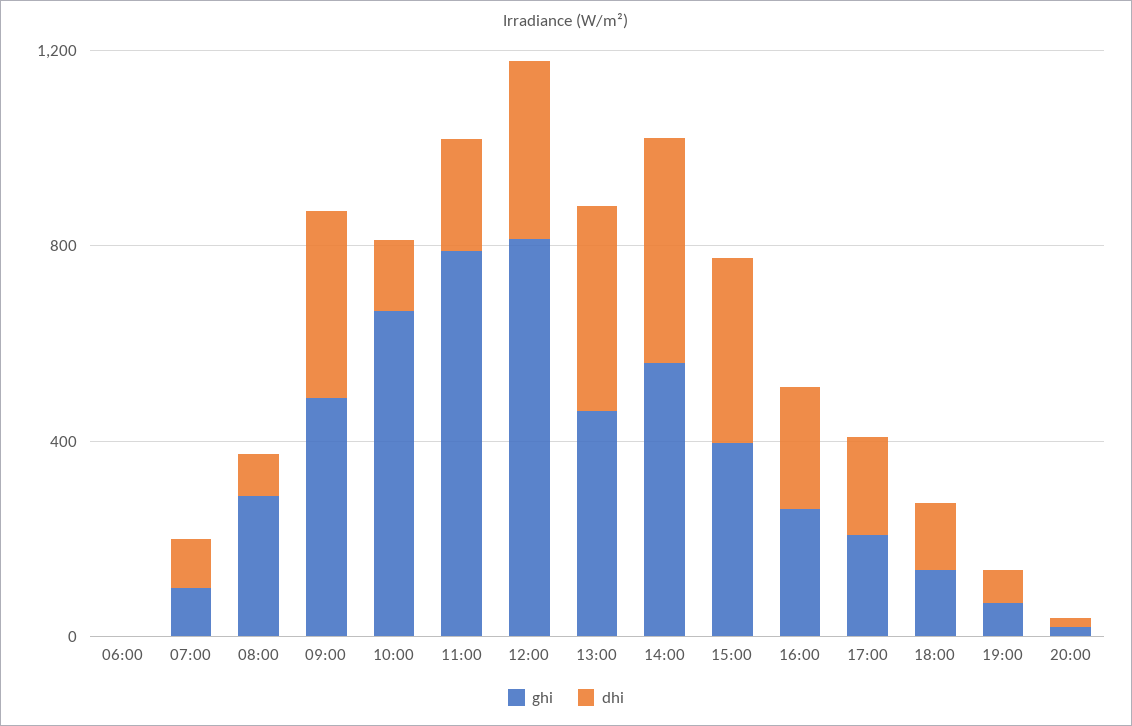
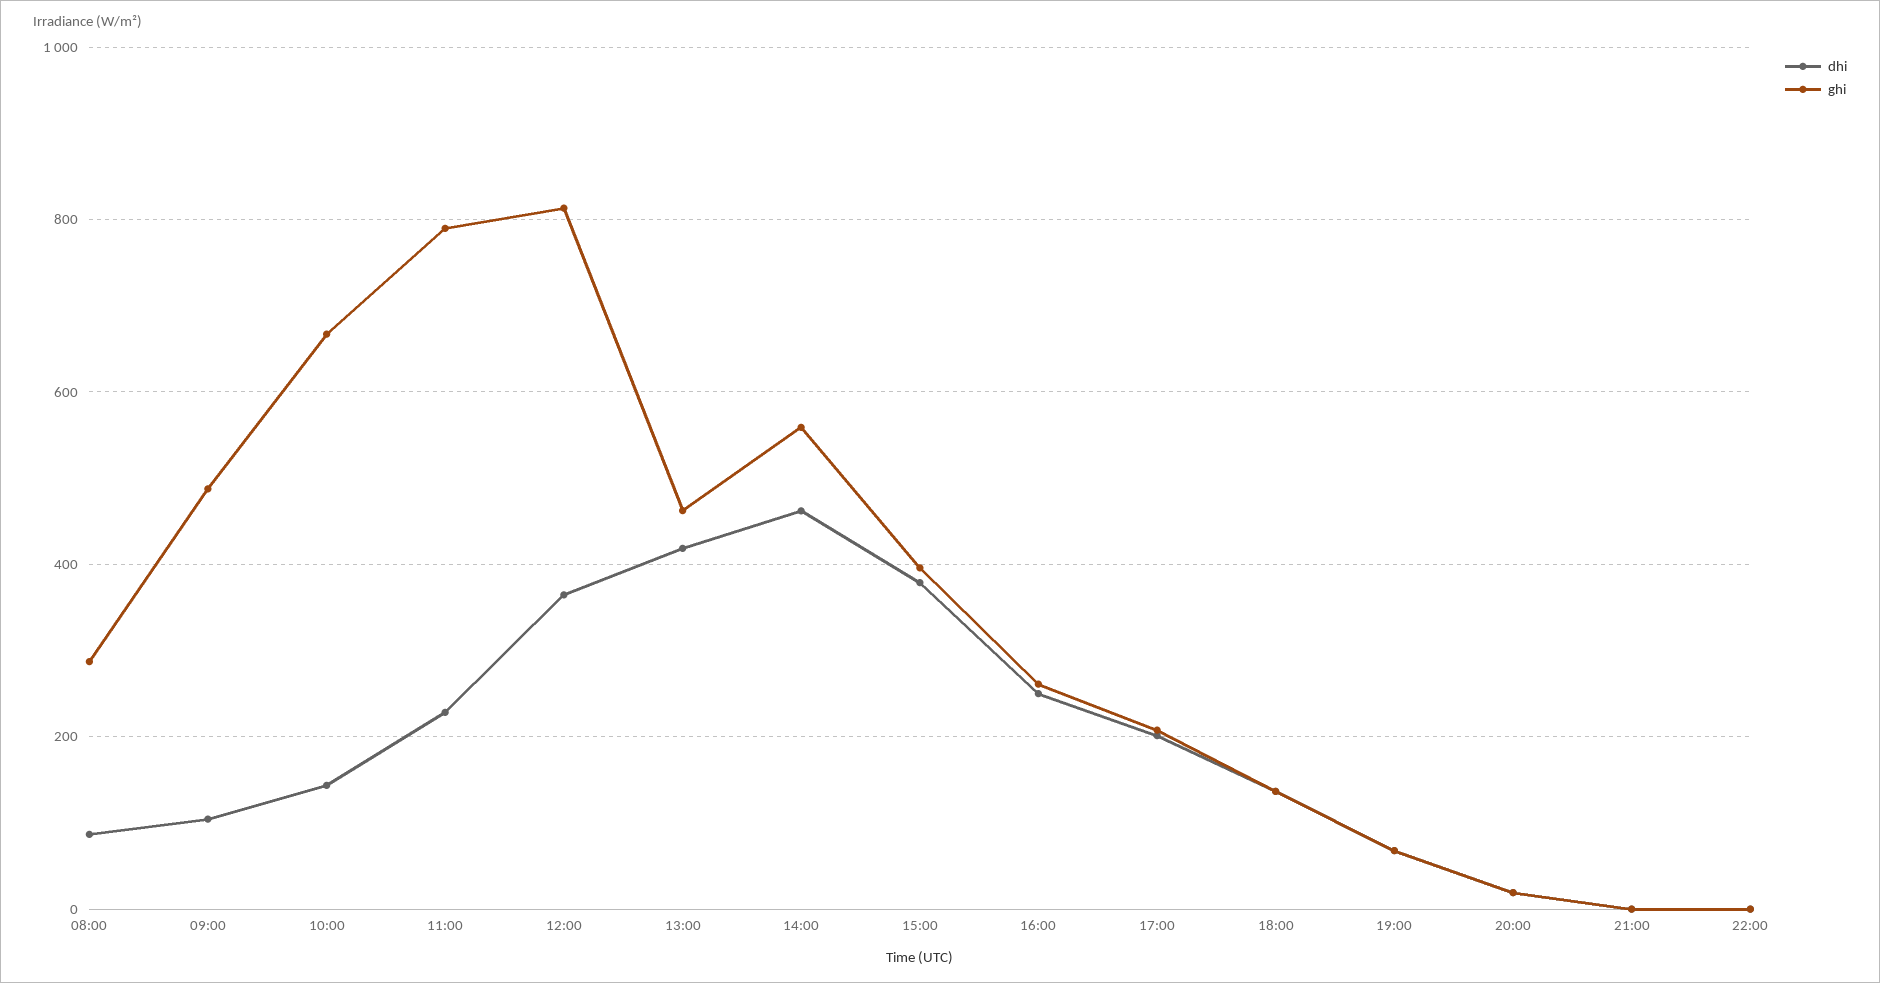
ghi, 06:00: 0 -> none
dhi, 06:00: 0 -> none
ghi, 07:00: 100 -> none
dhi, 07:00: 100 -> none
dhi, 09:00: 400 -> 100
dhi, 21:00: none -> 0
ghi, 21:00: none -> 0
dhi, 22:00: none -> 0
ghi, 22:00: none -> 0

